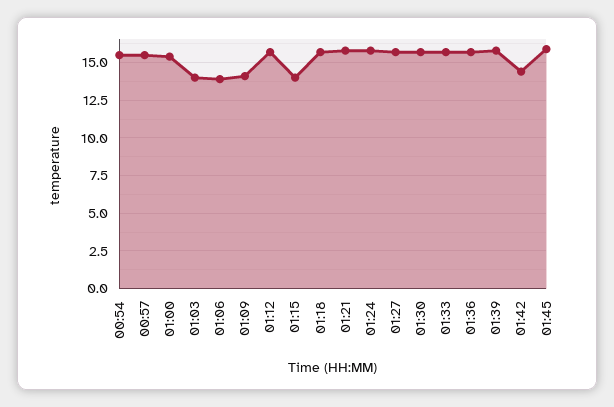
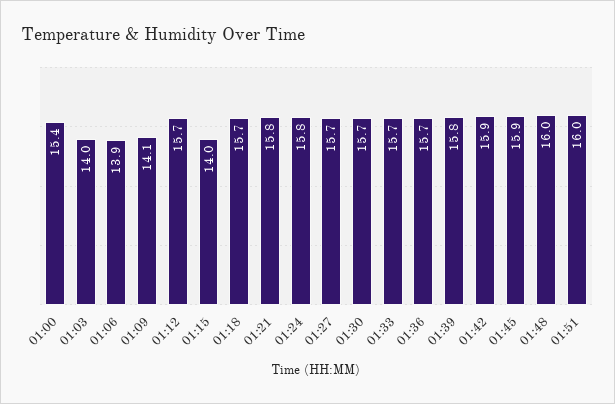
00:54: 15.5 -> none
00:57: 15.5 -> none
01:42: 14.5 -> 15.9
01:48: none -> 16
01:51: none -> 16

